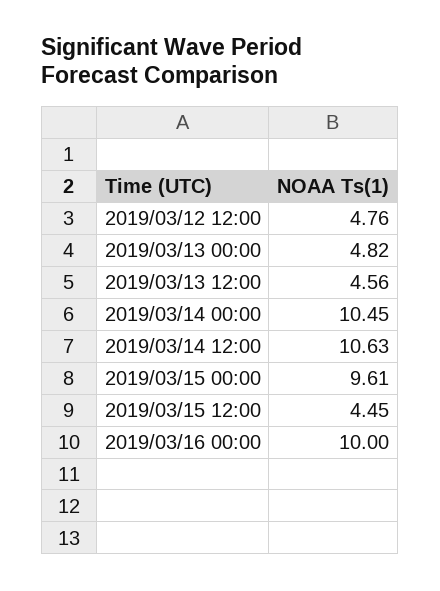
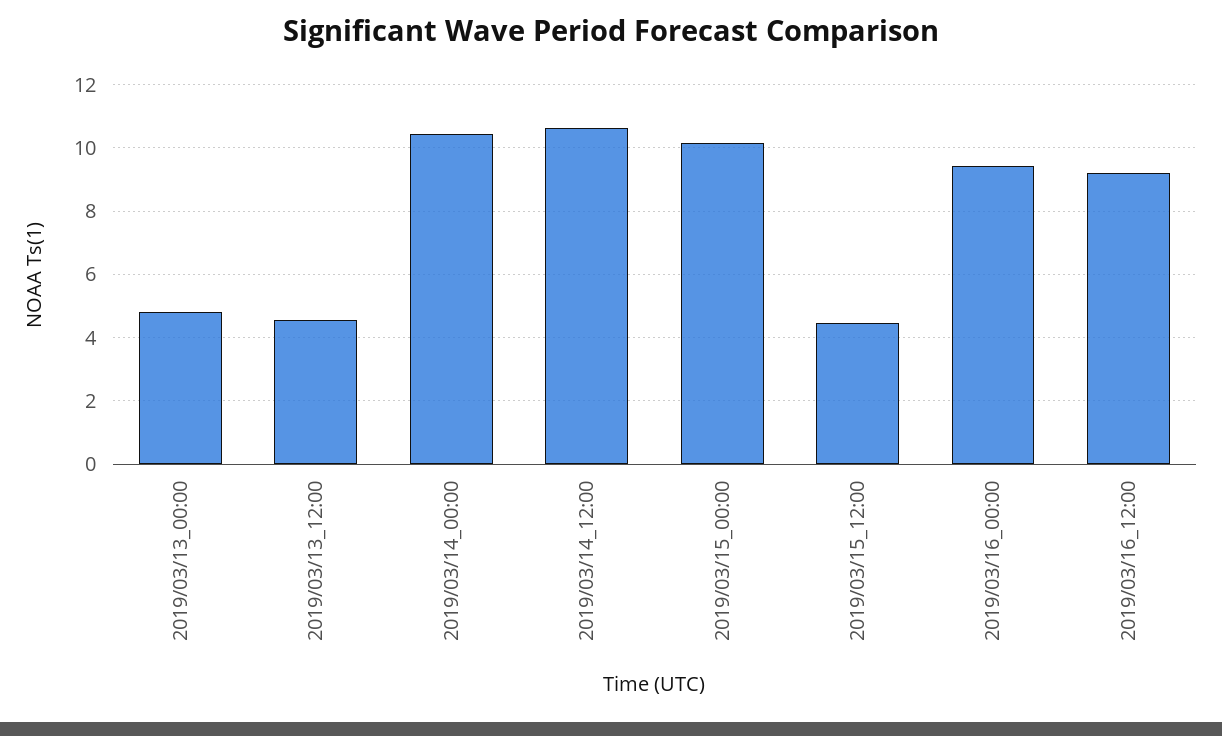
2019/03/12 12:00: 4.76 -> none
2019/03/15 00:00: 9.61 -> 10.2
2019/03/16 00:00: 10 -> 9.4
2019/03/16_12:00: none -> 9.2

